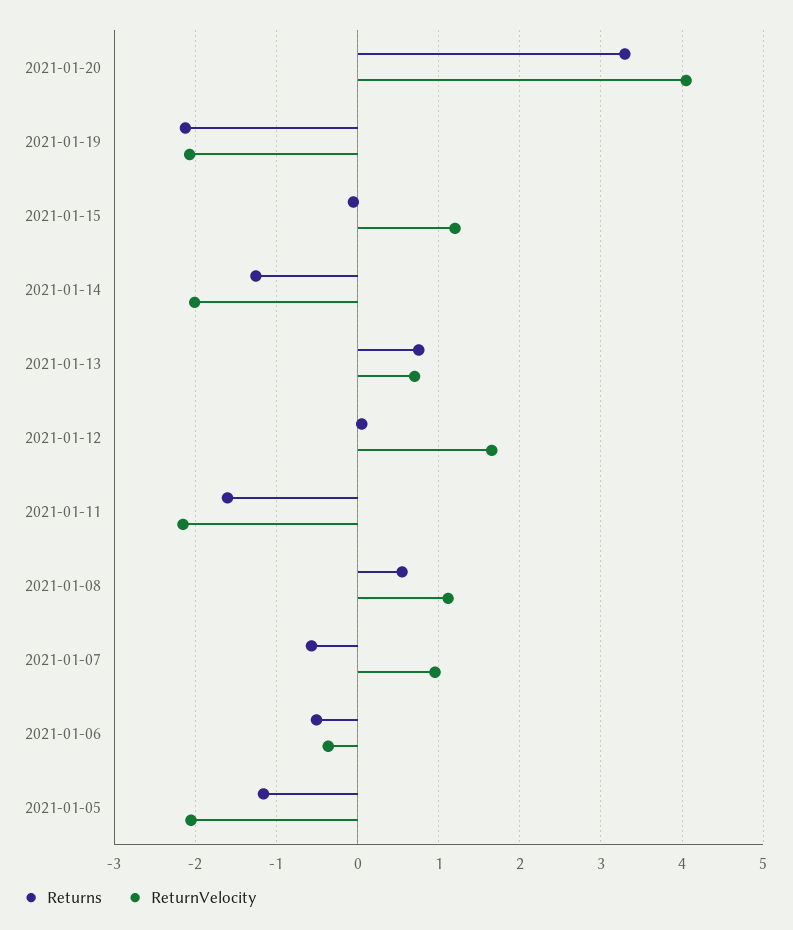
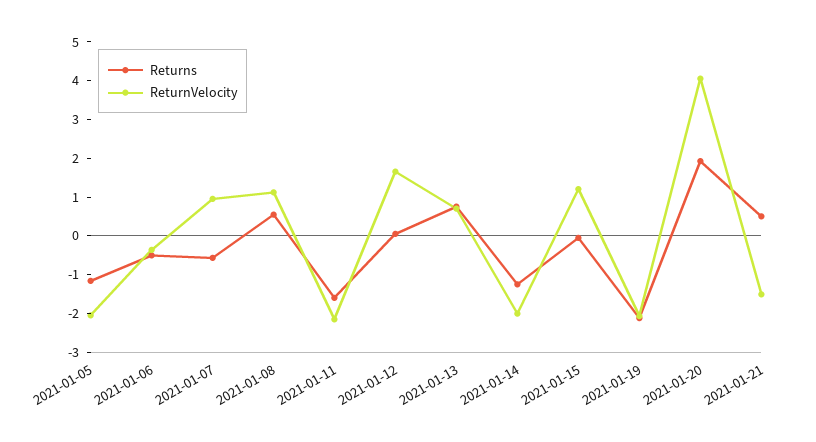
Returns, 2021-01-20: 3.3 -> 2
Returns, 2021-01-21: none -> 0.5
ReturnVelocity, 2021-01-21: none -> -1.5

